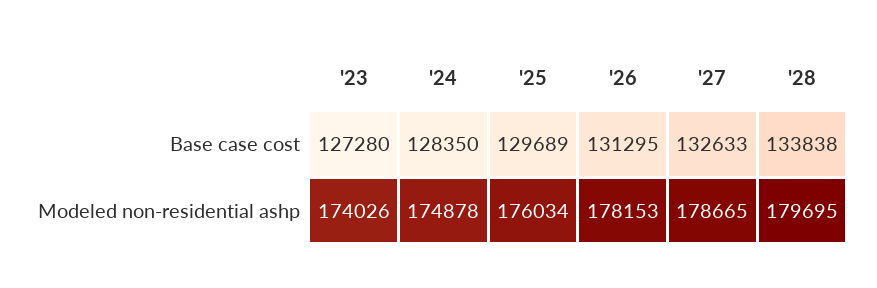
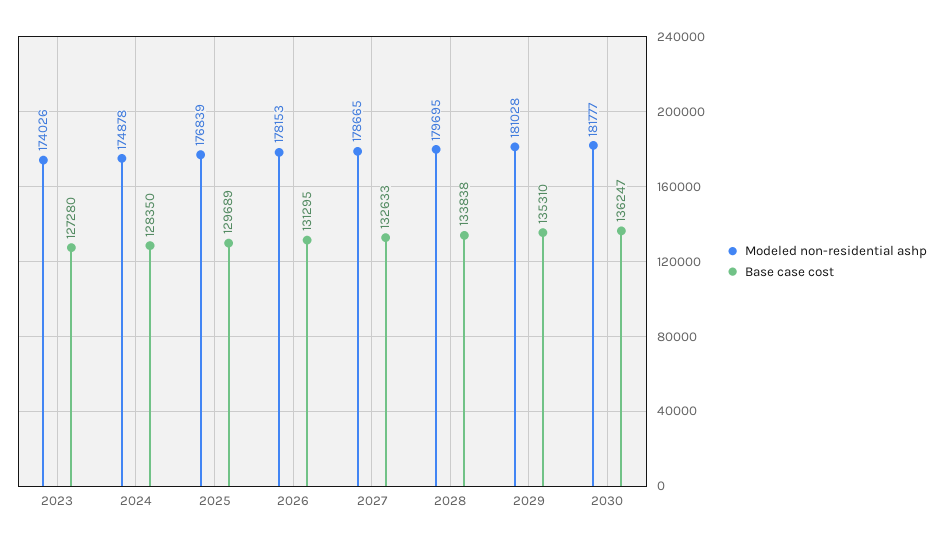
Modeled non-residential ashp, '25: 176034 -> 176839
Modeled non-residential ashp, 2029: none -> 181028
Base case cost, 2029: none -> 135310
Modeled non-residential ashp, 2030: none -> 181777
Base case cost, 2030: none -> 136247

